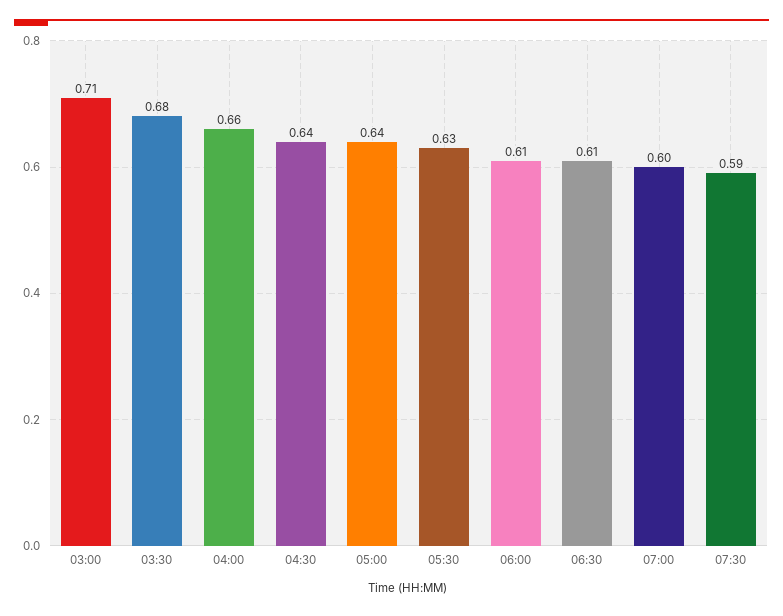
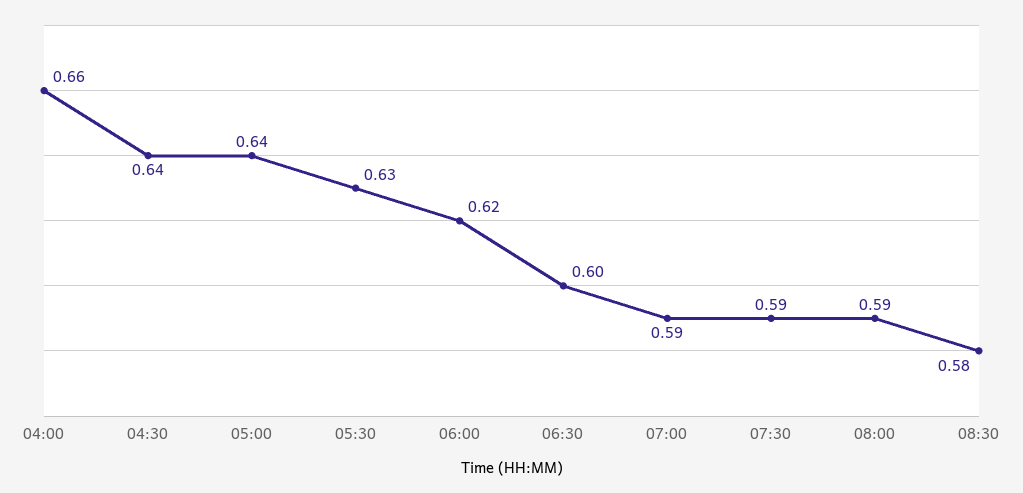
03:00: 0.71 -> none
03:30: 0.68 -> none
06:00: 0.61 -> 0.62
06:30: 0.61 -> 0.6
07:00: 0.6 -> 0.59
08:00: none -> 0.59
08:30: none -> 0.58

